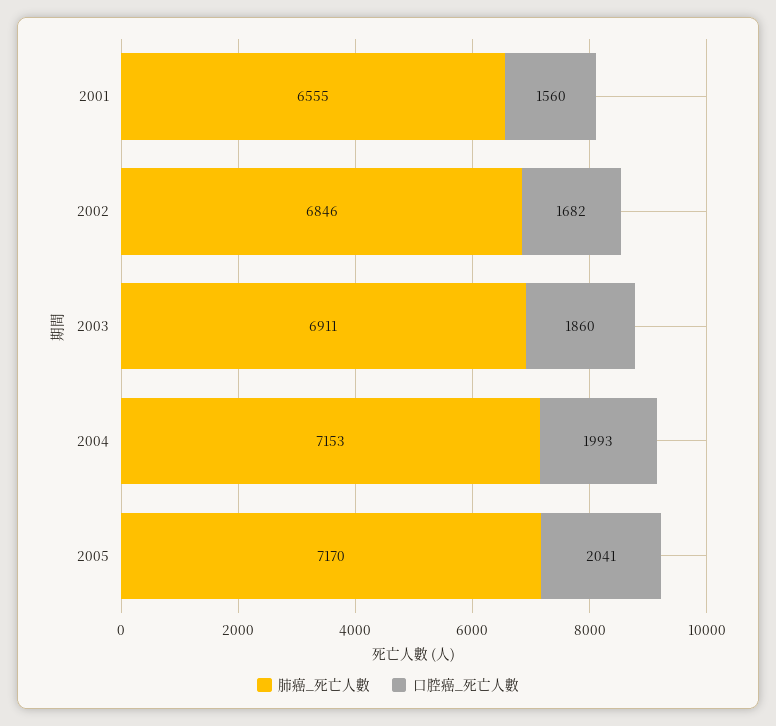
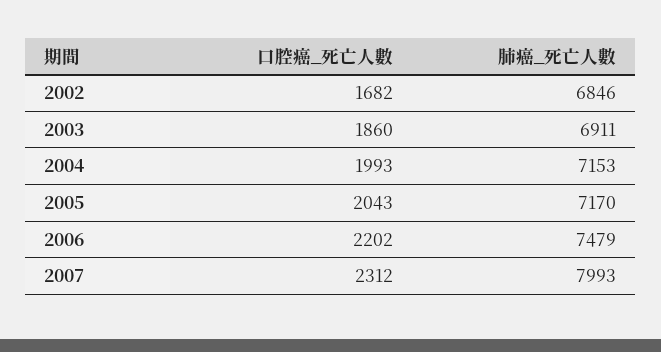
肺癌_死亡人數, 2001: 6555 -> none
口腔癌_死亡人數, 2001: 1560 -> none
口腔癌_死亡人數, 2005: 2041 -> 2043
口腔癌_死亡人數, 2006: none -> 2202
肺癌_死亡人數, 2006: none -> 7479
口腔癌_死亡人數, 2007: none -> 2312
肺癌_死亡人數, 2007: none -> 7993

